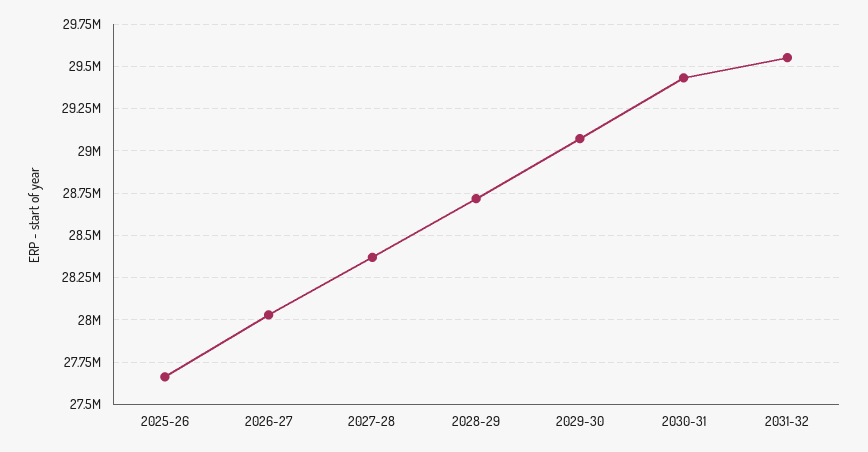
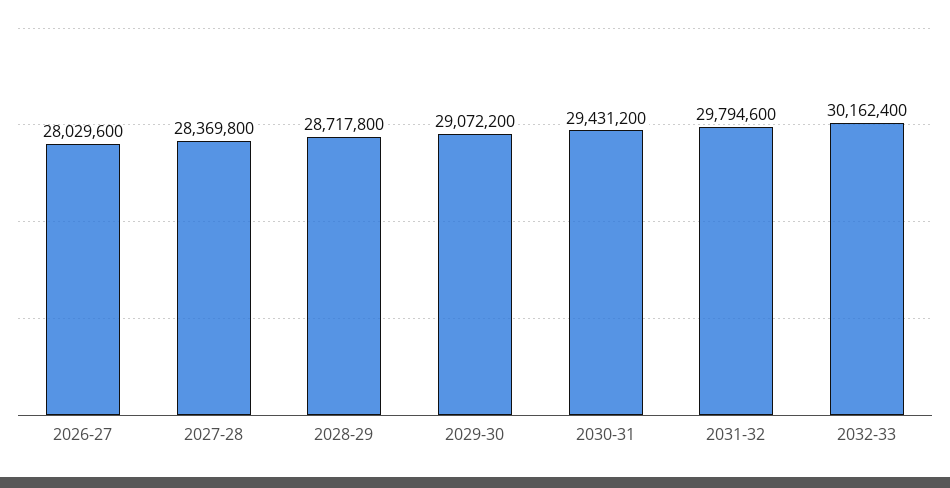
2025-26: 27650000 -> none
2031-32: 29550000 -> 29794600
2032-33: none -> 30162400

